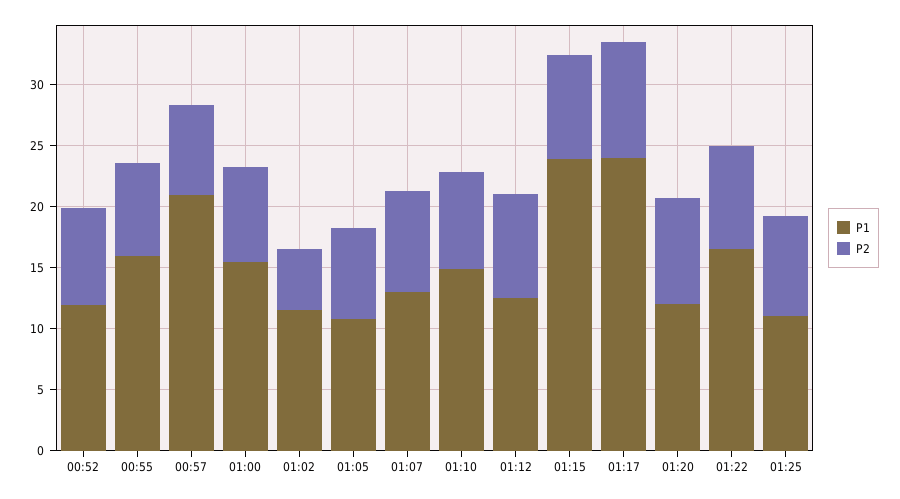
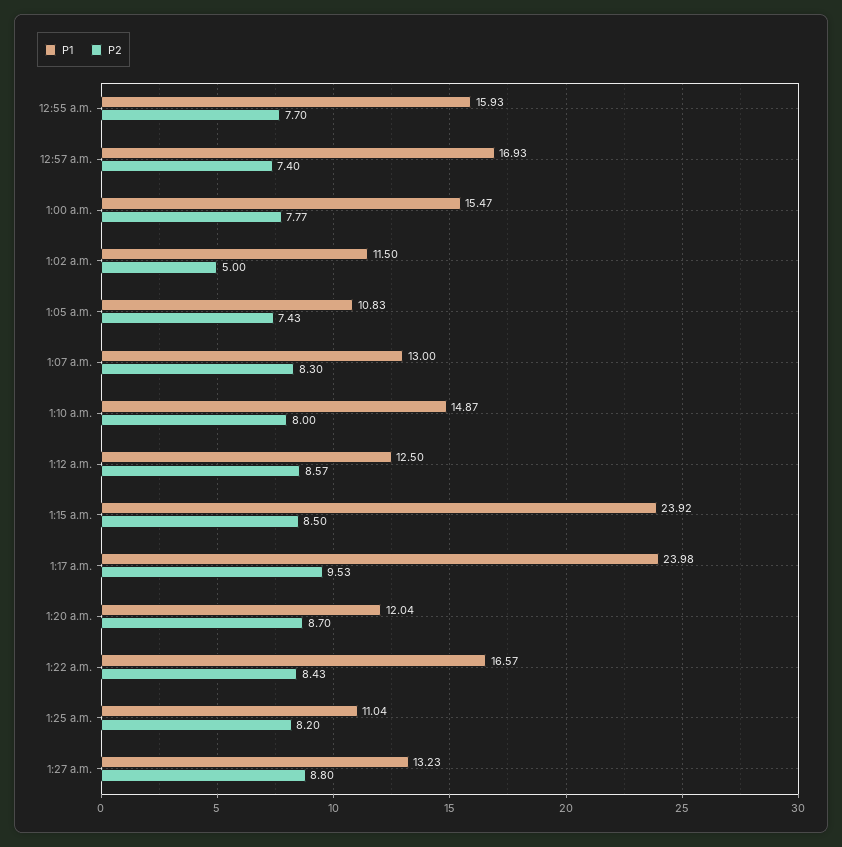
P1, 00:52: 12 -> none
P2, 00:52: 8 -> none
P1, 00:57: 21 -> 16.93
P1, 1:27 a.m.: none -> 13.23
P2, 1:27 a.m.: none -> 8.8

